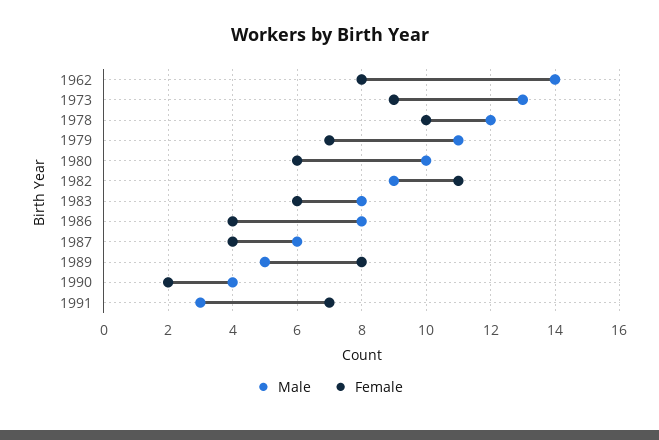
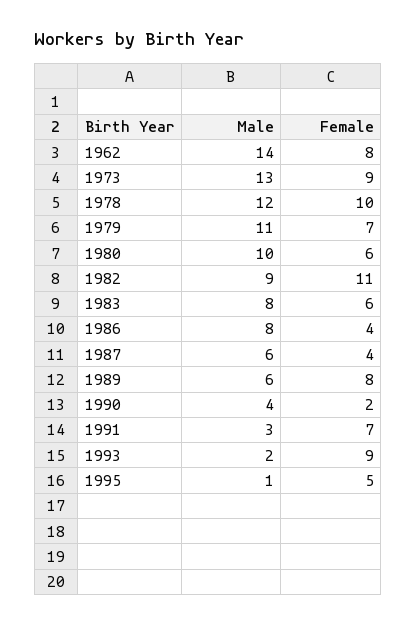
Male, 1989: 5 -> 6
Male, 1993: none -> 2
Female, 1993: none -> 9
Male, 1995: none -> 1
Female, 1995: none -> 5

